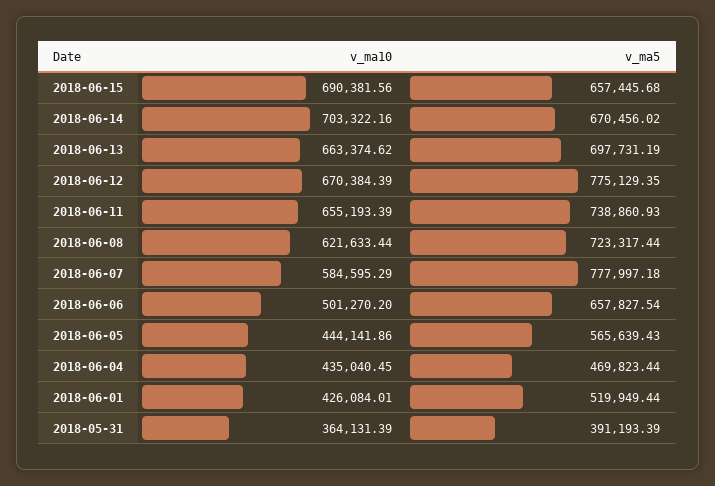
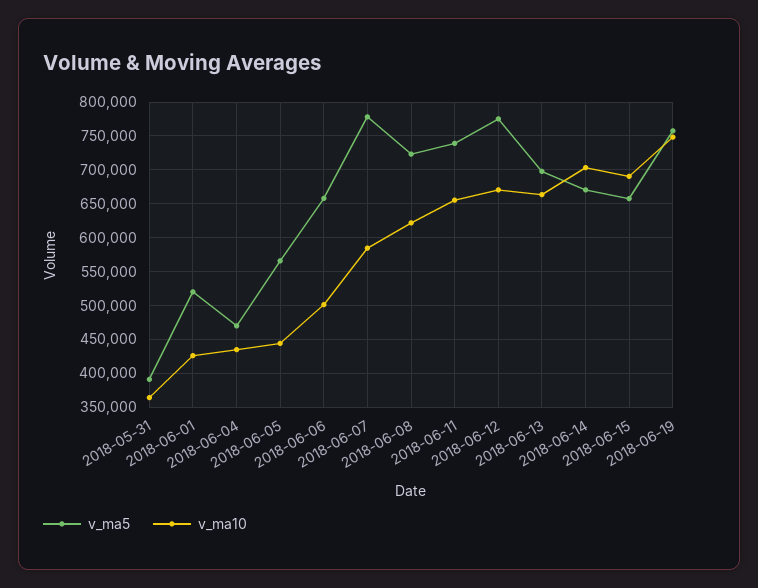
v_ma5, 2018-06-19: none -> 760000
v_ma10, 2018-06-19: none -> 750000

